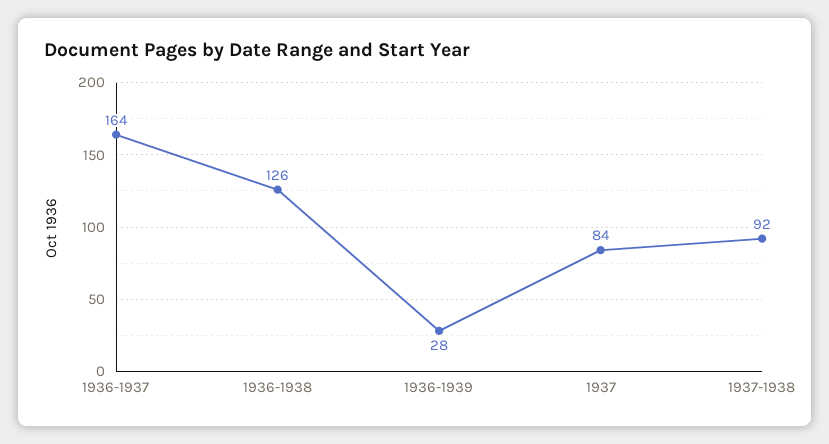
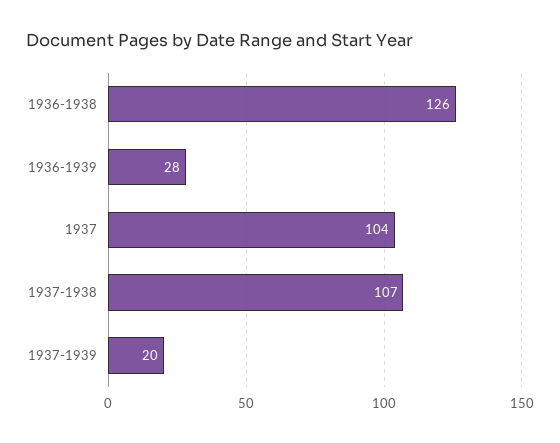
1936-1937: 164 -> none
1937: 84 -> 104
1937-1938: 92 -> 107
1937-1939: none -> 20

